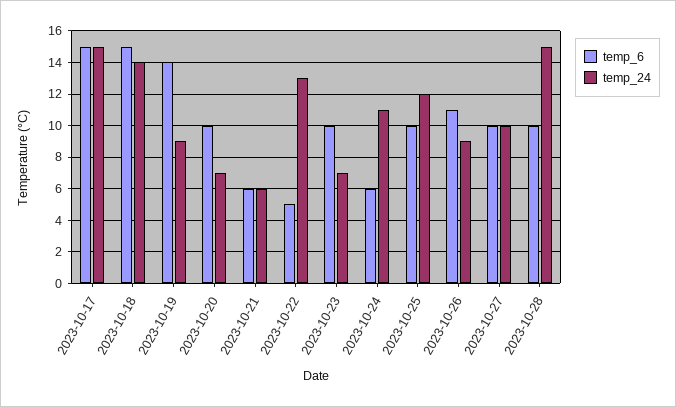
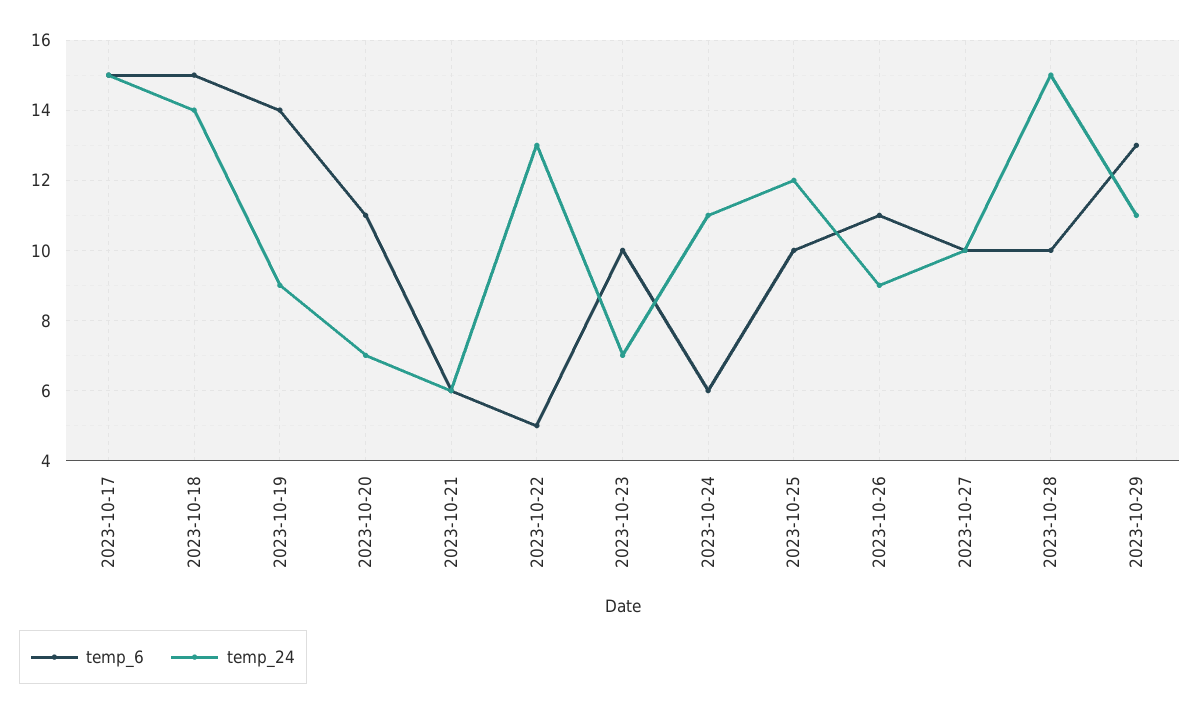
temp_6, 2023-10-20: 10 -> 11
temp_6, 2023-10-29: none -> 13
temp_24, 2023-10-29: none -> 11

